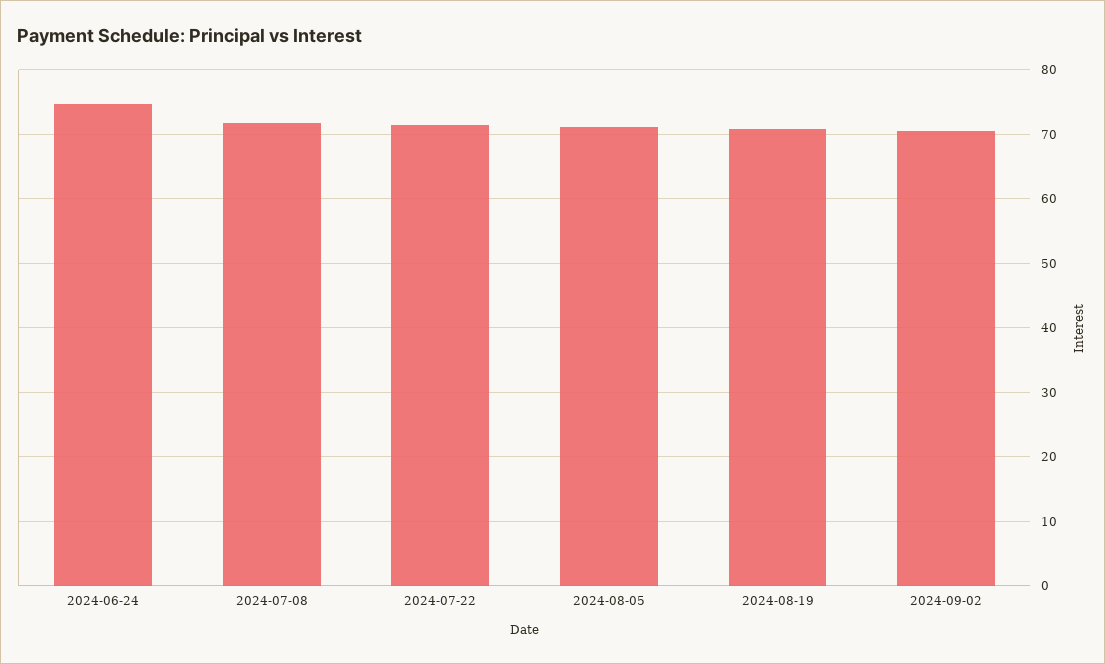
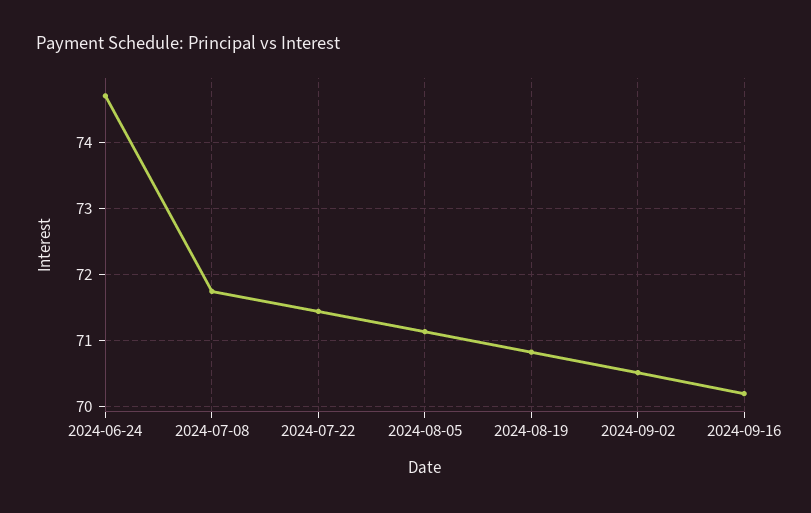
2024-09-16: none -> 70.2

